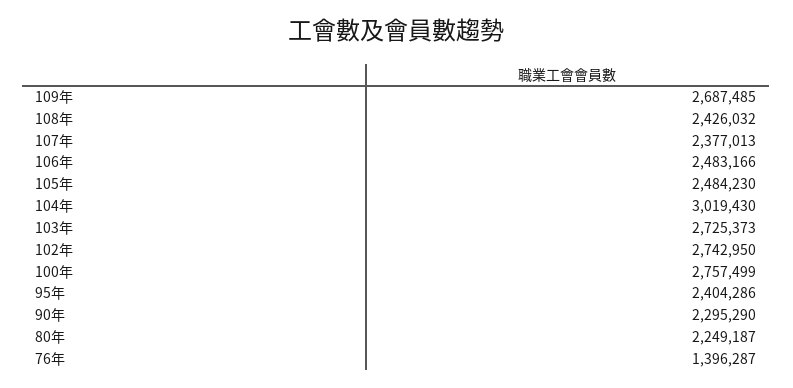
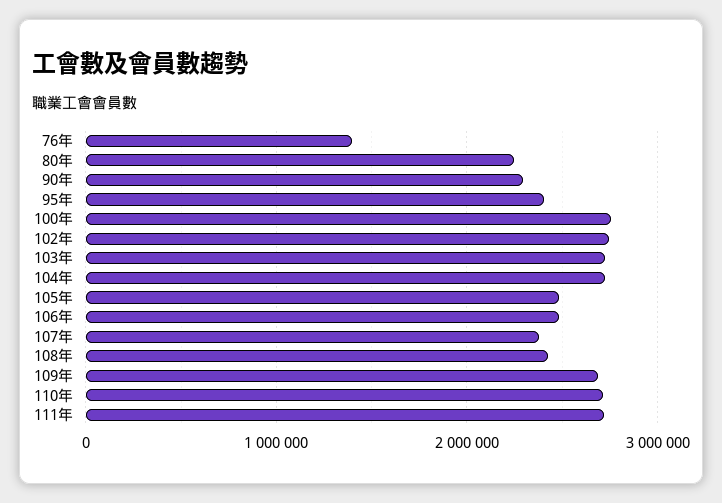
104年: 3019430 -> 2700000
110年: none -> 2700000
111年: none -> 2700000

